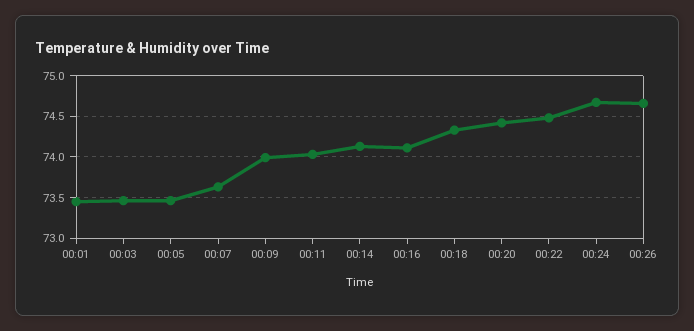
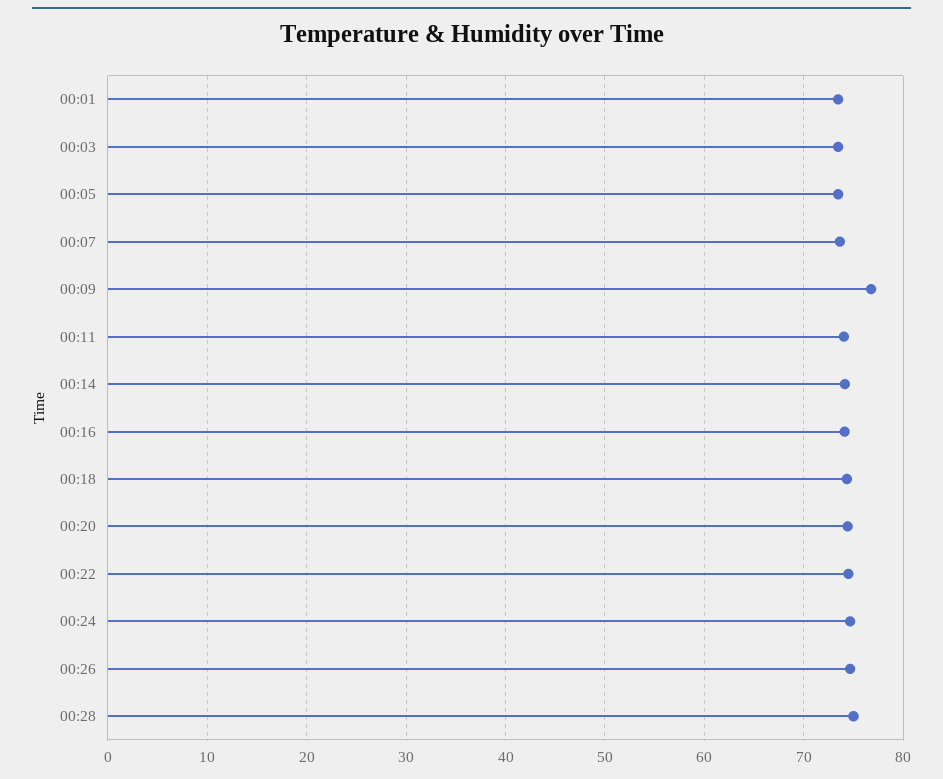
00:09: 74 -> 77
00:28: none -> 75

